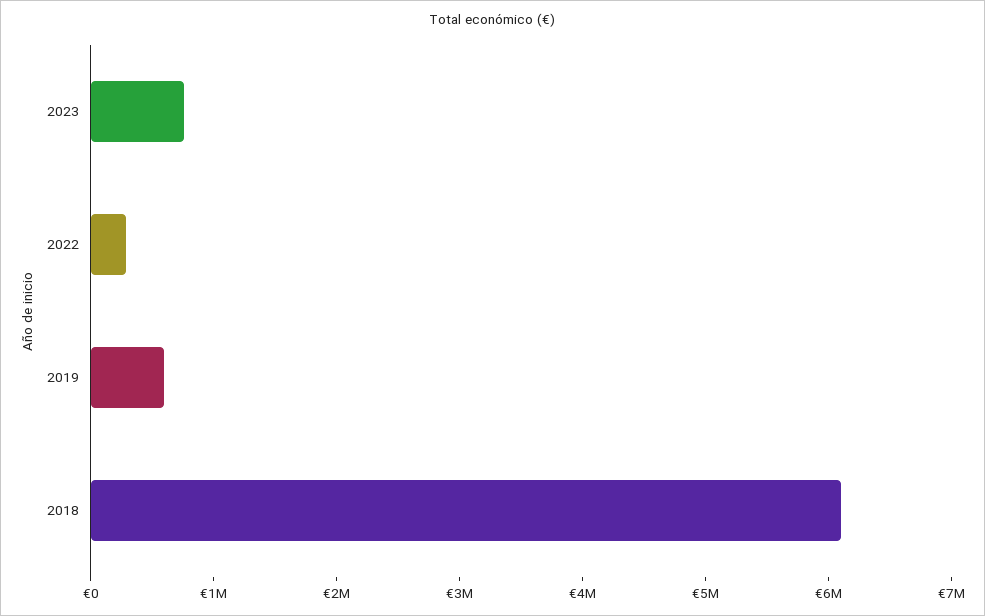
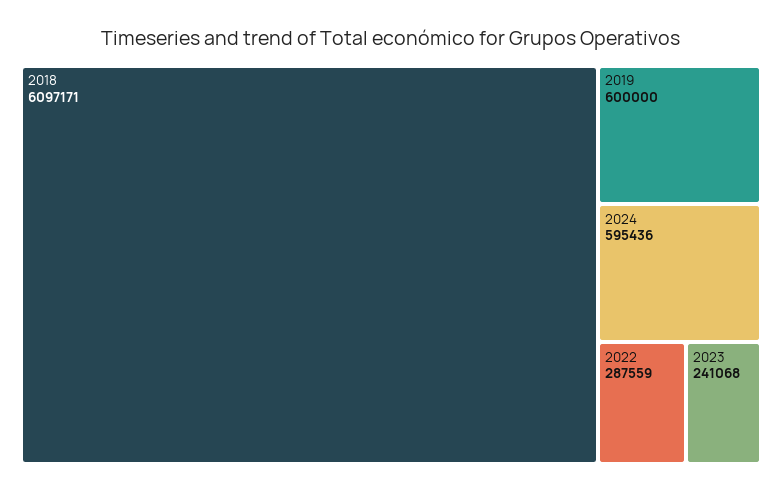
2023: 800000 -> 241068
2024: none -> 595436

